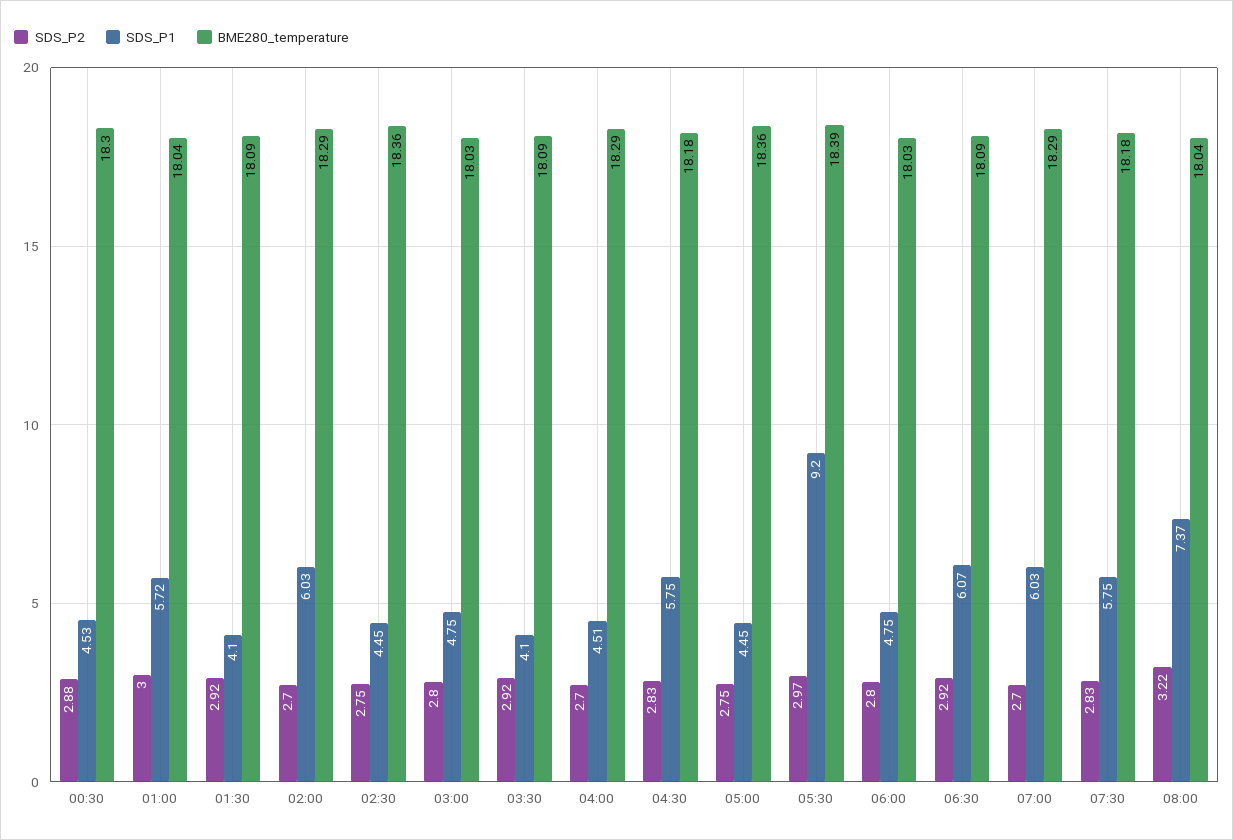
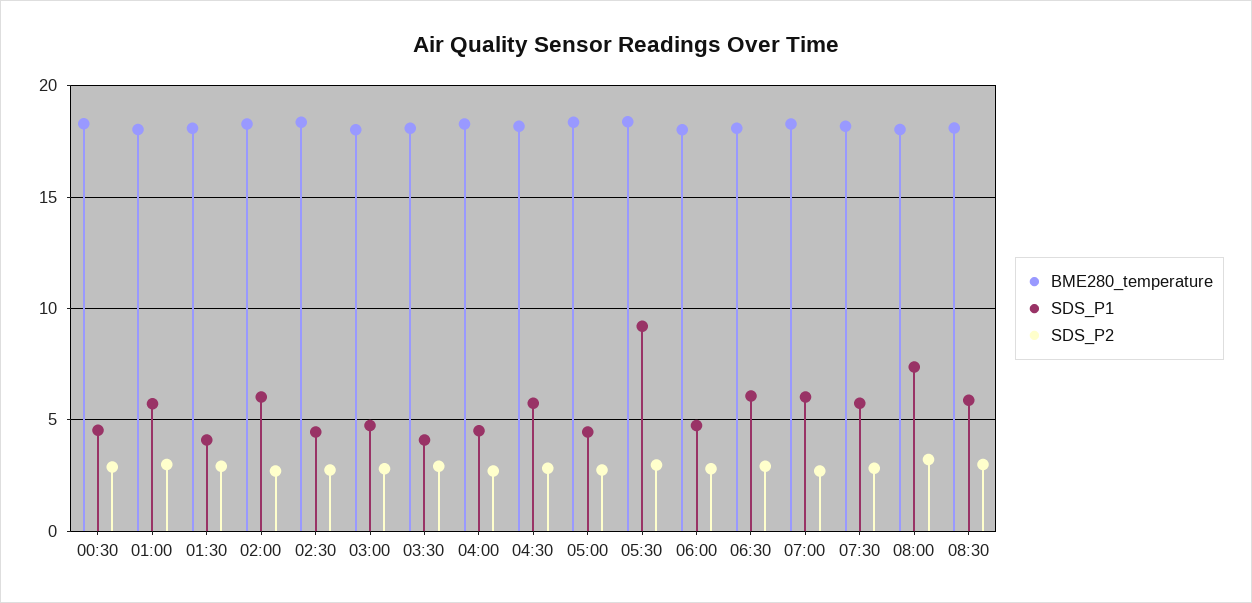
BME280_temperature, 08:30: none -> 18
SDS_P1, 08:30: none -> 6
SDS_P2, 08:30: none -> 3

